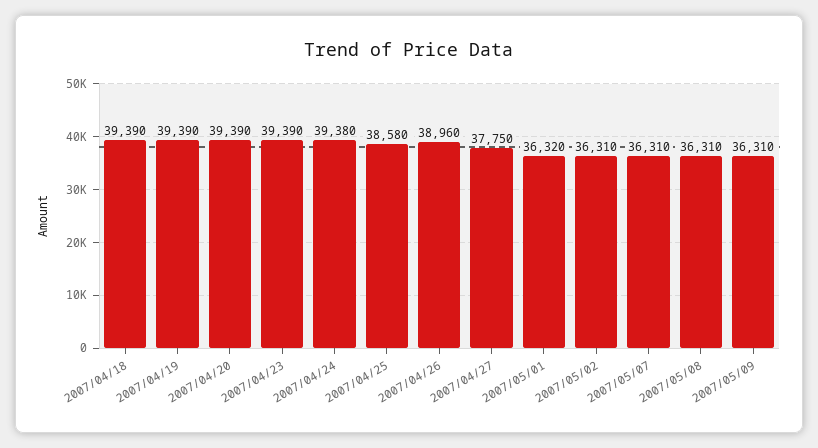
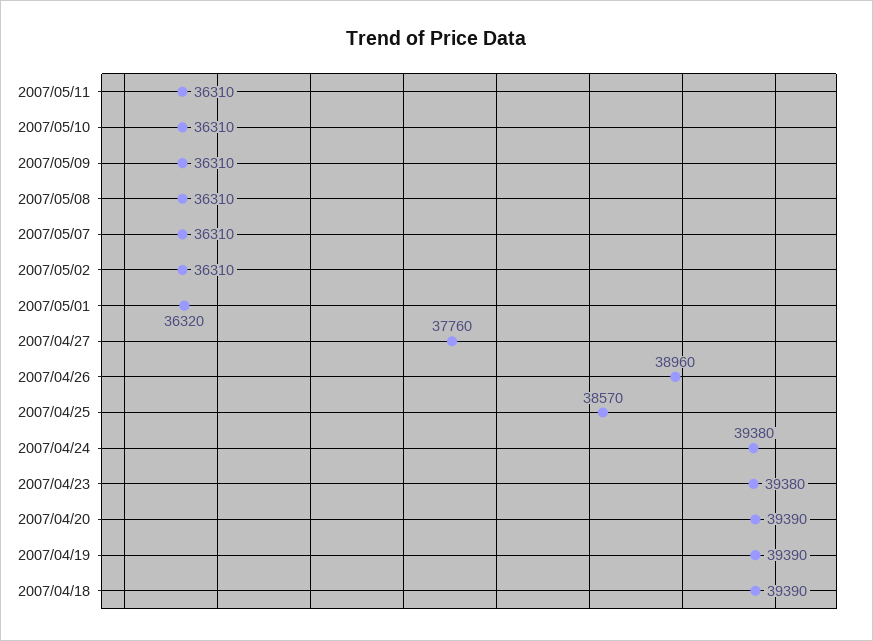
2007/04/23: 39390 -> 39380
2007/04/25: 38580 -> 38570
2007/04/27: 37750 -> 37760
2007/05/11: none -> 36310
2007/05/10: none -> 36310

